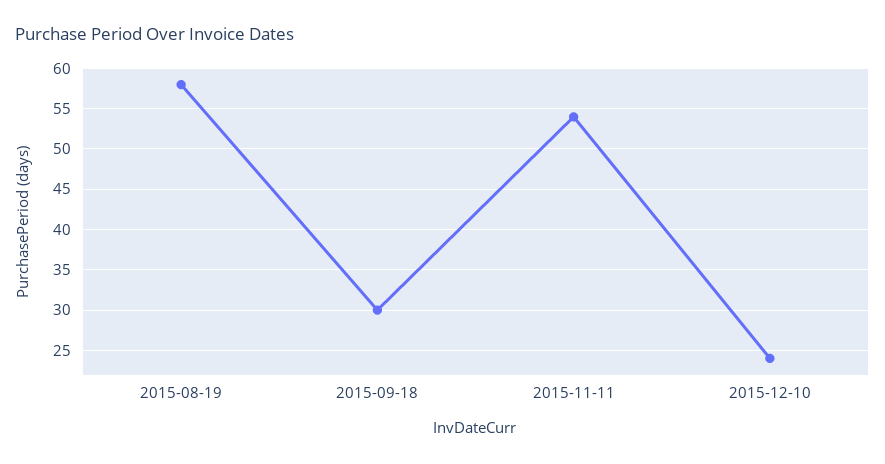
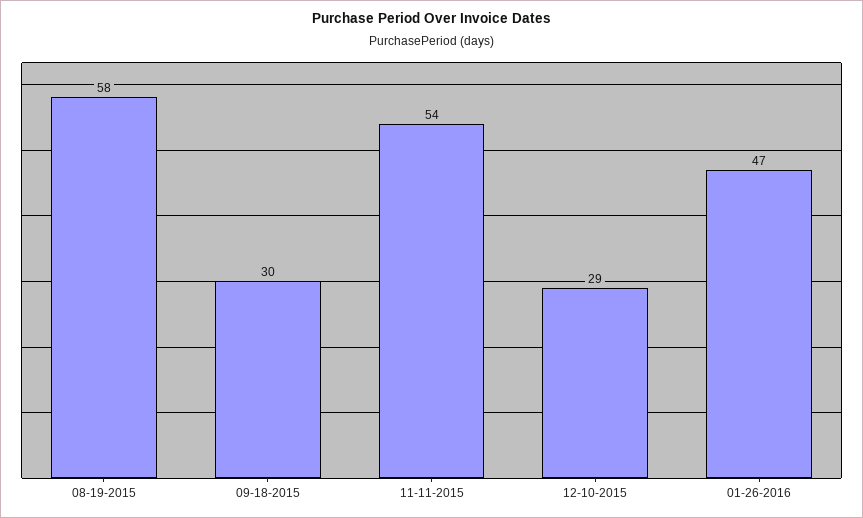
2015-12-10: 24 -> 29
01-26-2016: none -> 47

